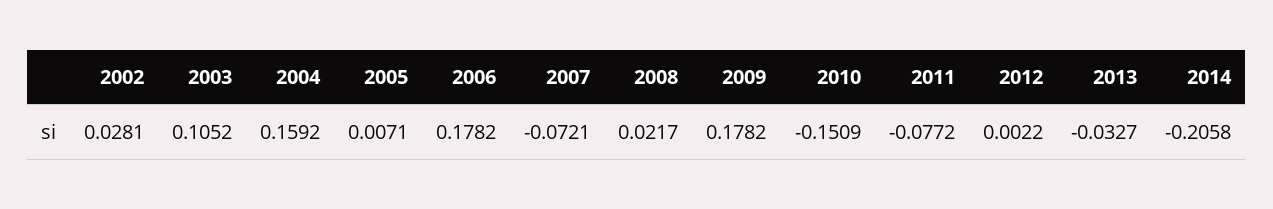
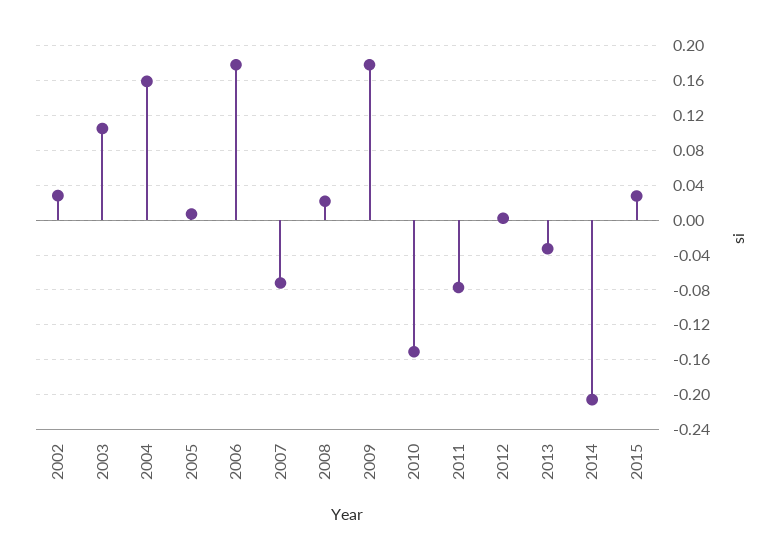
2015: none -> 0.03

